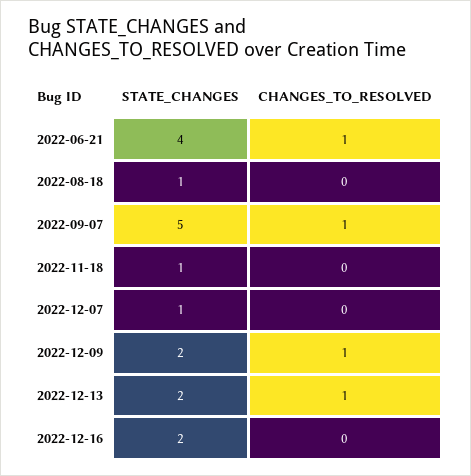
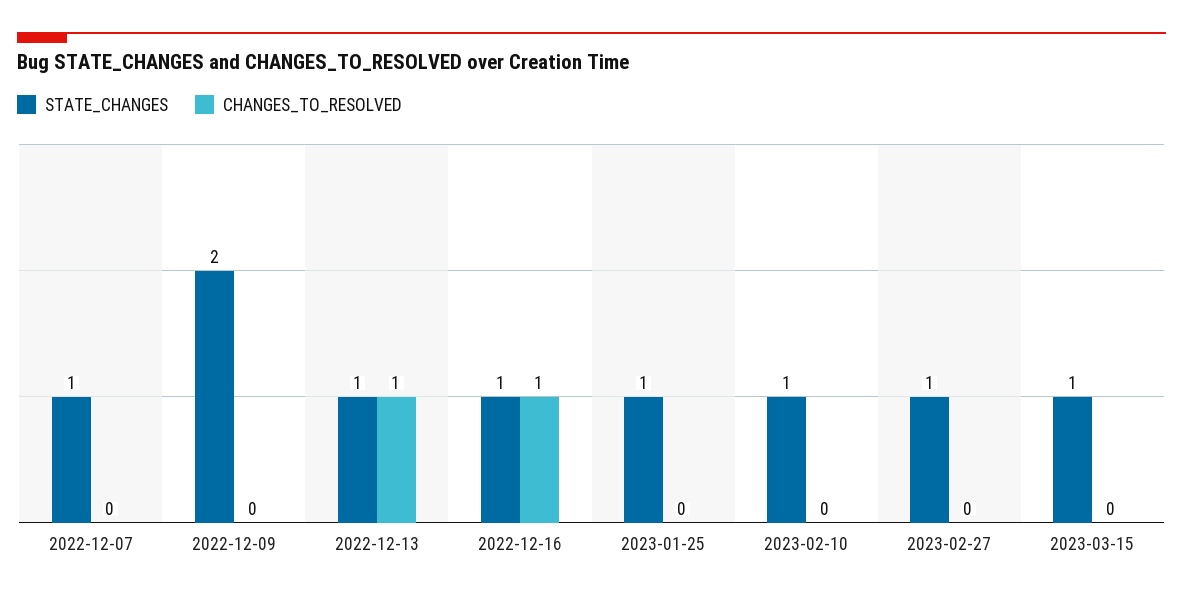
STATE_CHANGES, 2022-06-21: 4 -> none
CHANGES_TO_RESOLVED, 2022-06-21: 1 -> none
STATE_CHANGES, 2022-08-18: 1 -> none
CHANGES_TO_RESOLVED, 2022-08-18: 0 -> none
STATE_CHANGES, 2022-09-07: 5 -> none
CHANGES_TO_RESOLVED, 2022-09-07: 1 -> none
STATE_CHANGES, 2022-11-18: 1 -> none
CHANGES_TO_RESOLVED, 2022-11-18: 0 -> none
CHANGES_TO_RESOLVED, 2022-12-09: 1 -> 0
STATE_CHANGES, 2022-12-13: 2 -> 1
STATE_CHANGES, 2022-12-16: 2 -> 1
CHANGES_TO_RESOLVED, 2022-12-16: 0 -> 1
STATE_CHANGES, 2023-01-25: none -> 1
CHANGES_TO_RESOLVED, 2023-01-25: none -> 0
STATE_CHANGES, 2023-02-10: none -> 1
CHANGES_TO_RESOLVED, 2023-02-10: none -> 0
STATE_CHANGES, 2023-02-27: none -> 1
CHANGES_TO_RESOLVED, 2023-02-27: none -> 0
STATE_CHANGES, 2023-03-15: none -> 1
CHANGES_TO_RESOLVED, 2023-03-15: none -> 0

